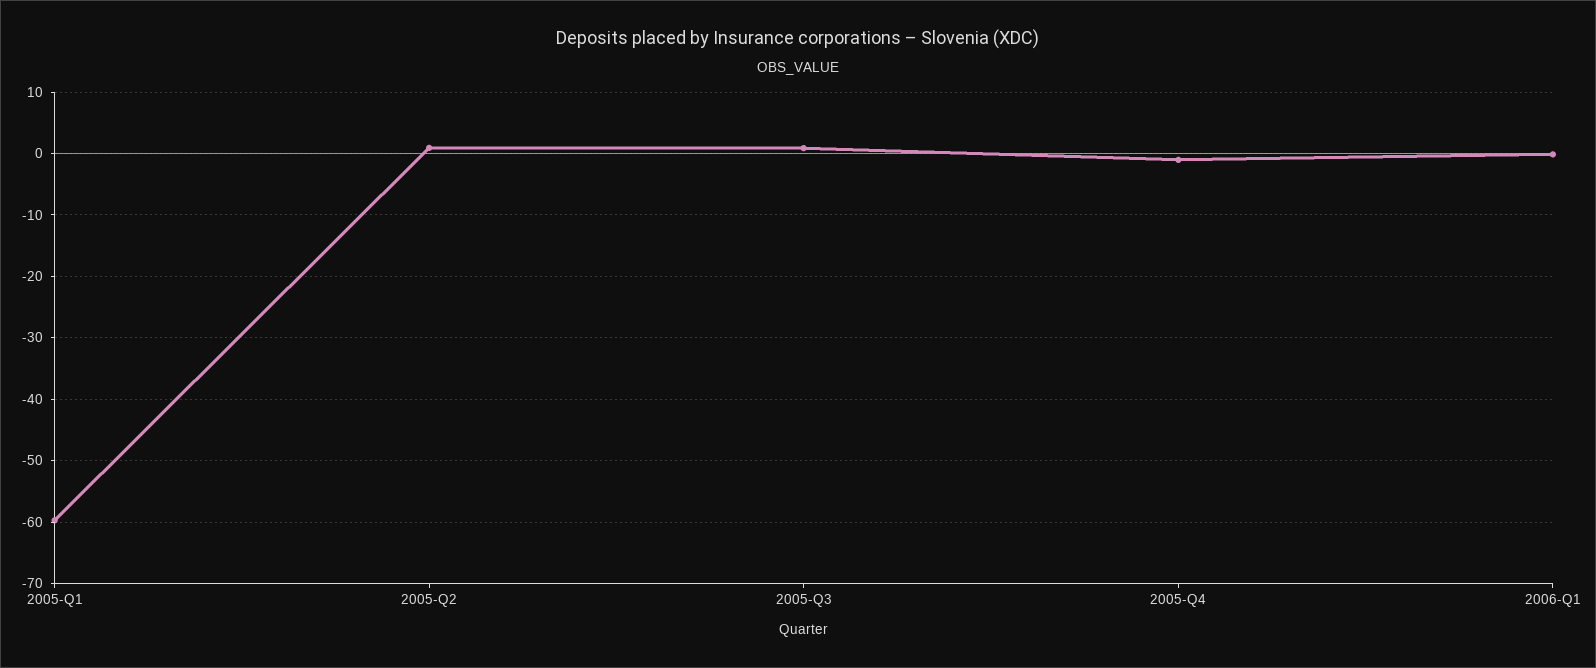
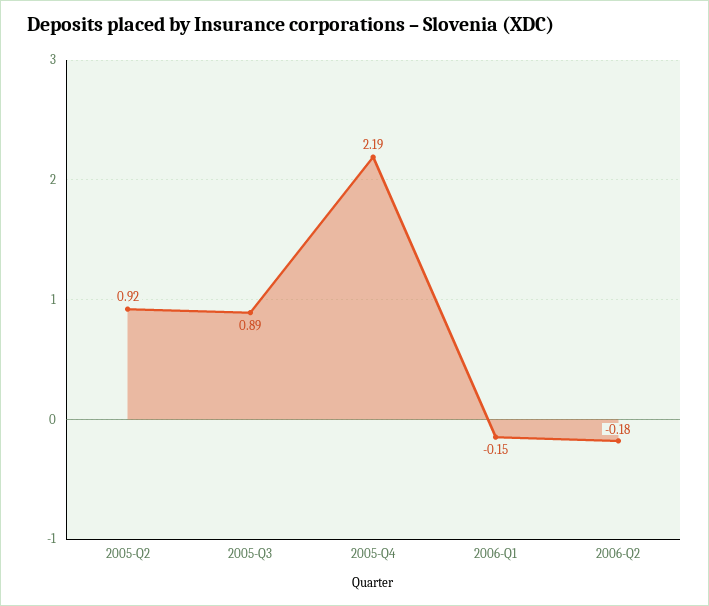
2005-Q1: -60 -> none
2005-Q4: -1 -> 2.19
2006-Q2: none -> -0.18

